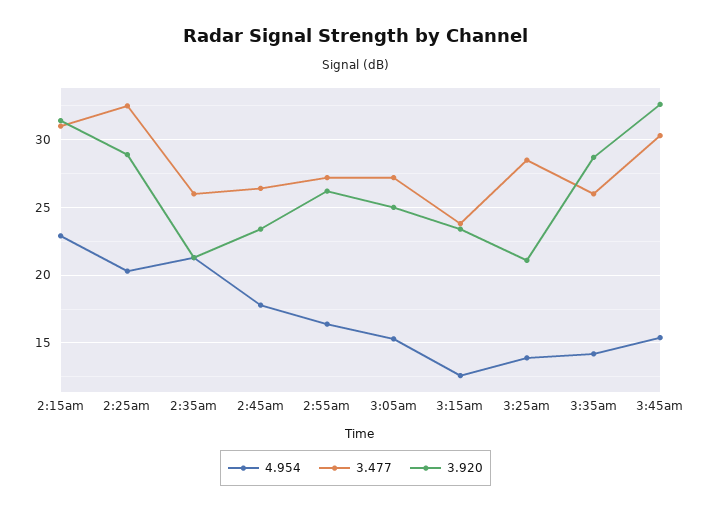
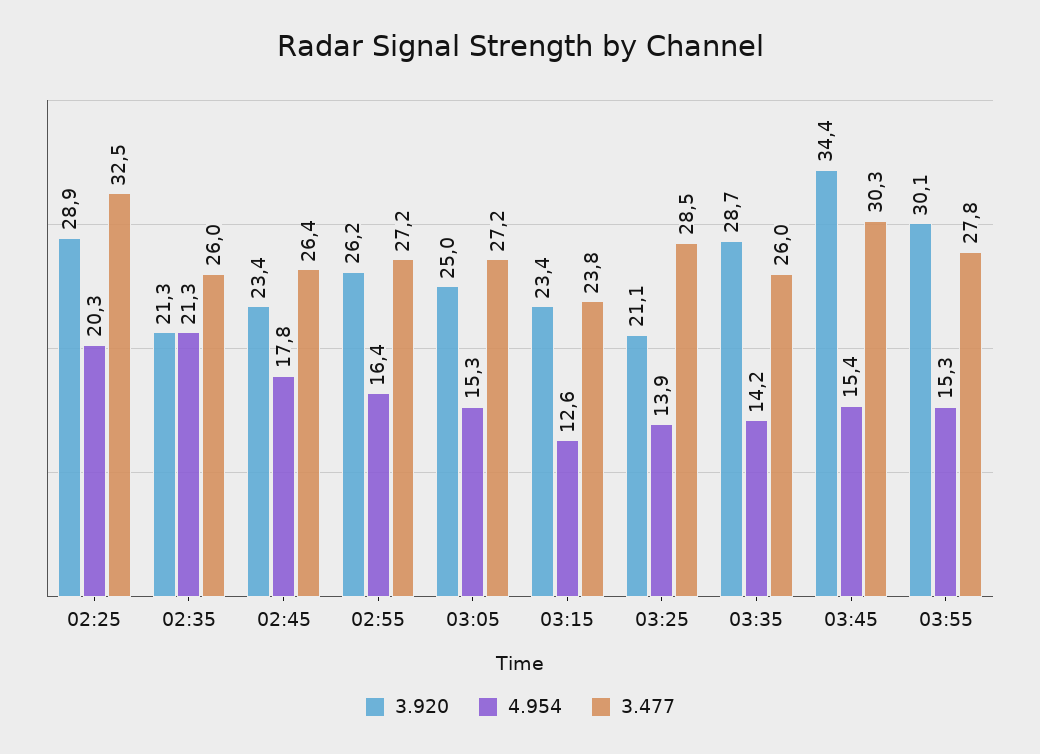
4.954, 2:15am: 23 -> none
3.477, 2:15am: 31 -> none
3.920, 2:15am: 31.5 -> none
3.920, 3:45am: 32.5 -> 34.4
3.920, 03:55: none -> 30.1
4.954, 03:55: none -> 15.3
3.477, 03:55: none -> 27.8

